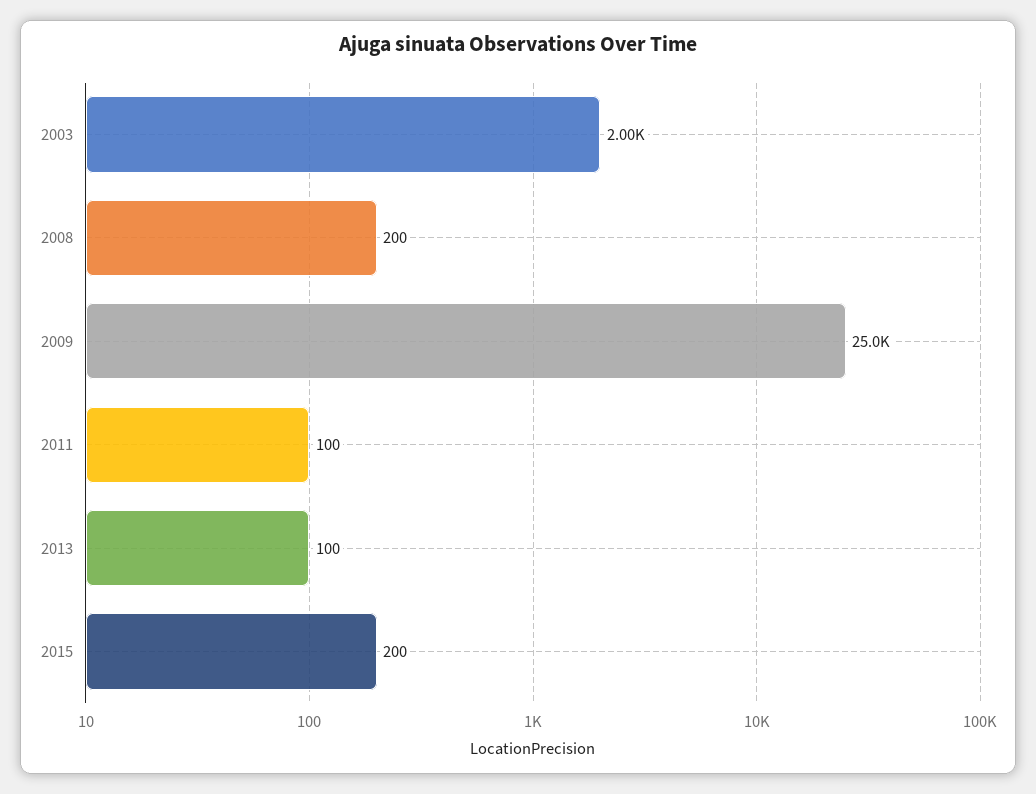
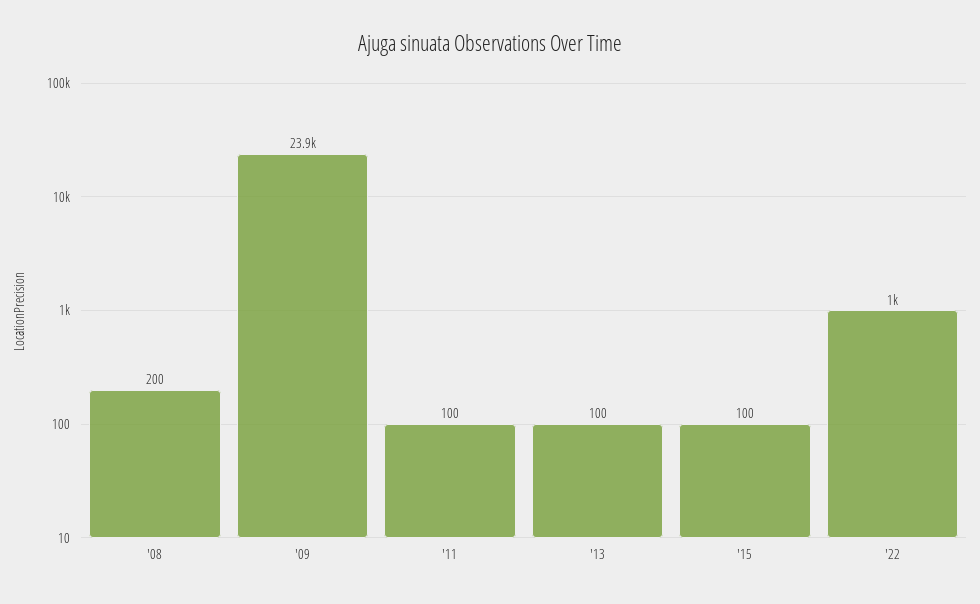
2003: 2000 -> none
2009: 25000 -> 23900
2015: 200 -> 100
'22: none -> 1000

